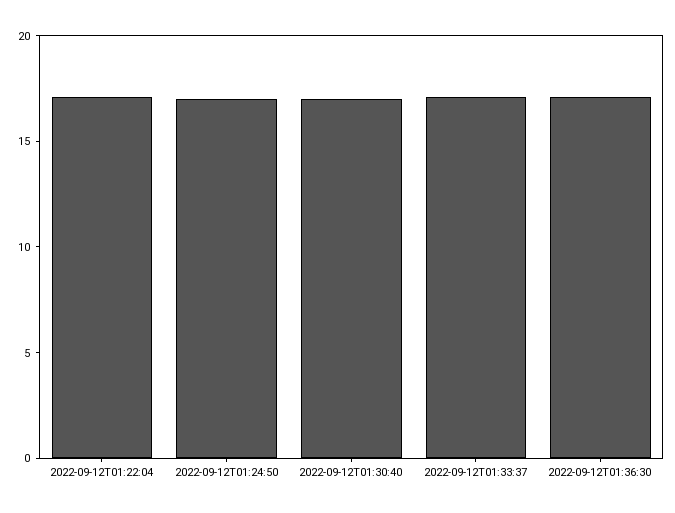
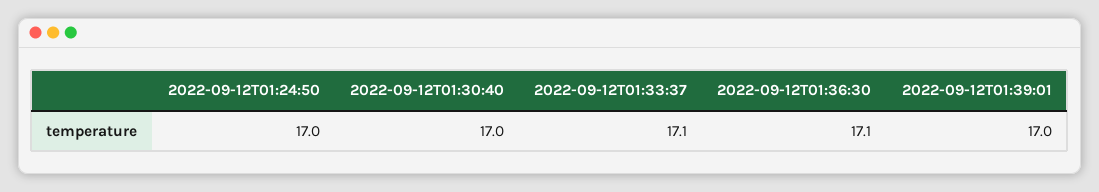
2022-09-12T01:22:04: 17 -> none
2022-09-12T01:39:01: none -> 17

